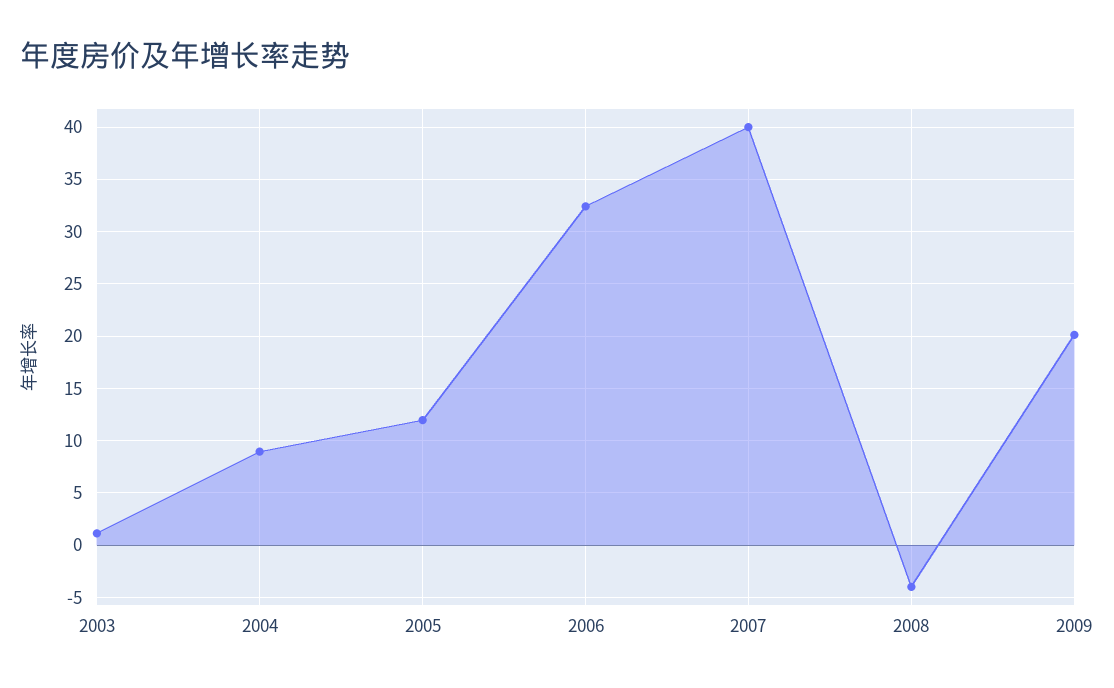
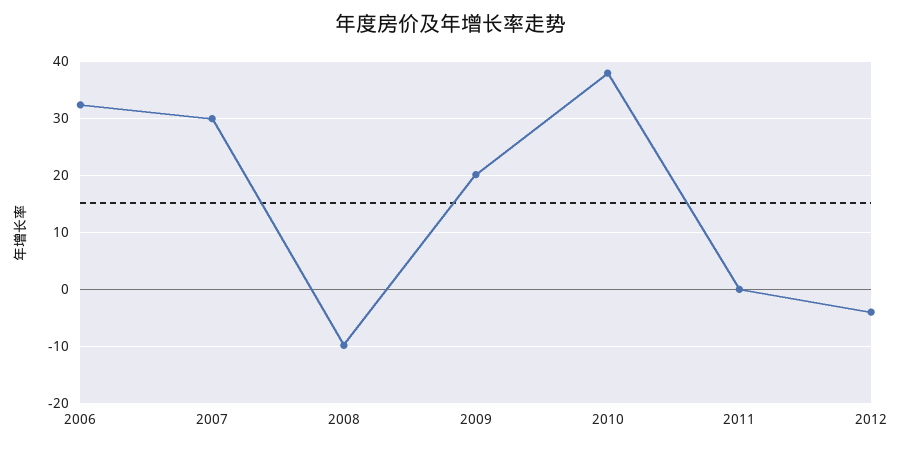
2003: 1 -> none
2004: 9 -> none
2005: 12 -> none
2007: 40 -> 30
2008: -4 -> -10
2010: none -> 38
2011: none -> 0
2012: none -> -4

